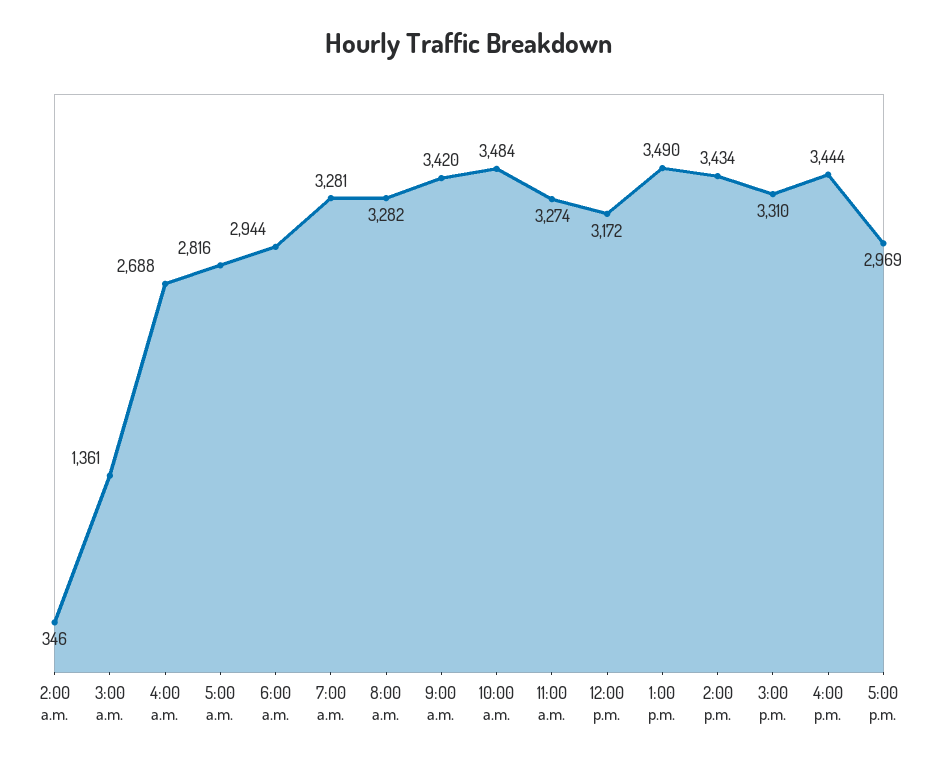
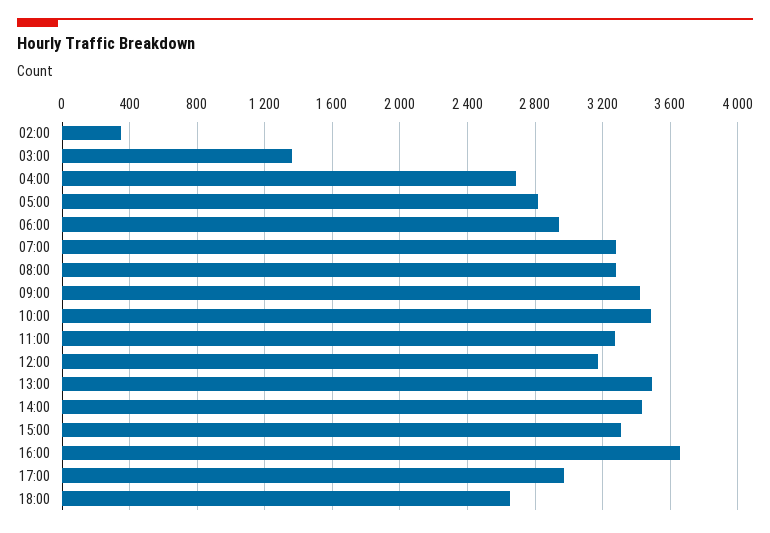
4:00 p.m.: 3444 -> 3650
18:00: none -> 2650

